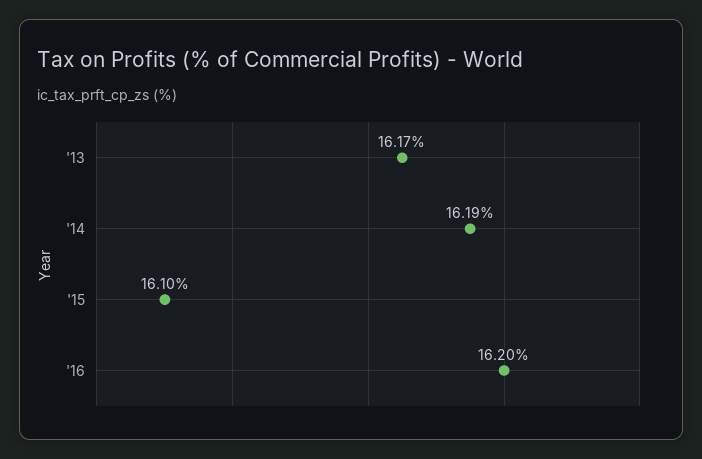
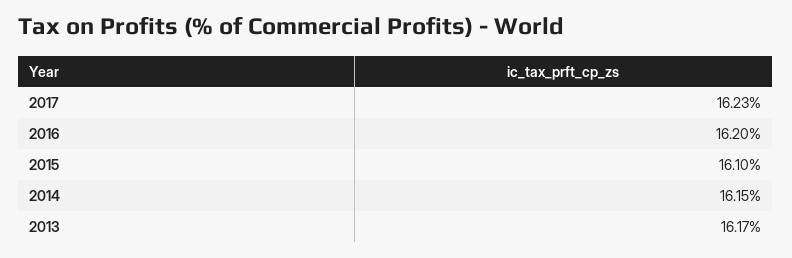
'14: 16.19 -> 16.15
2017: none -> 16.23

